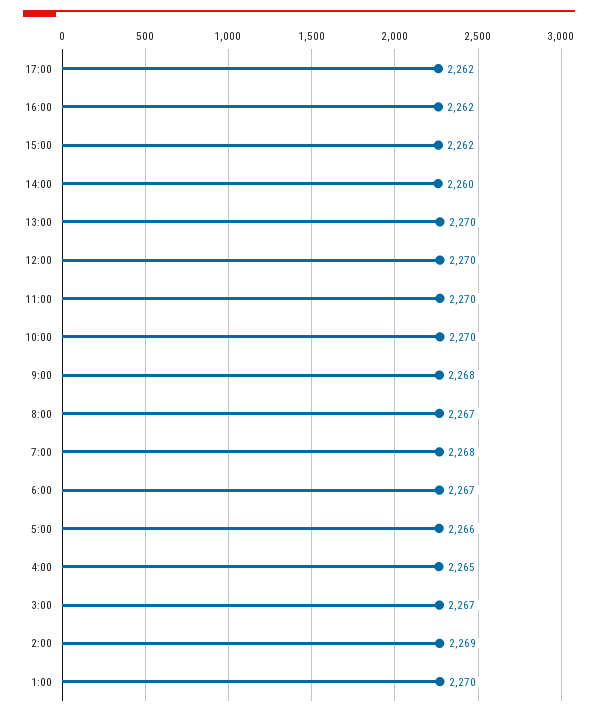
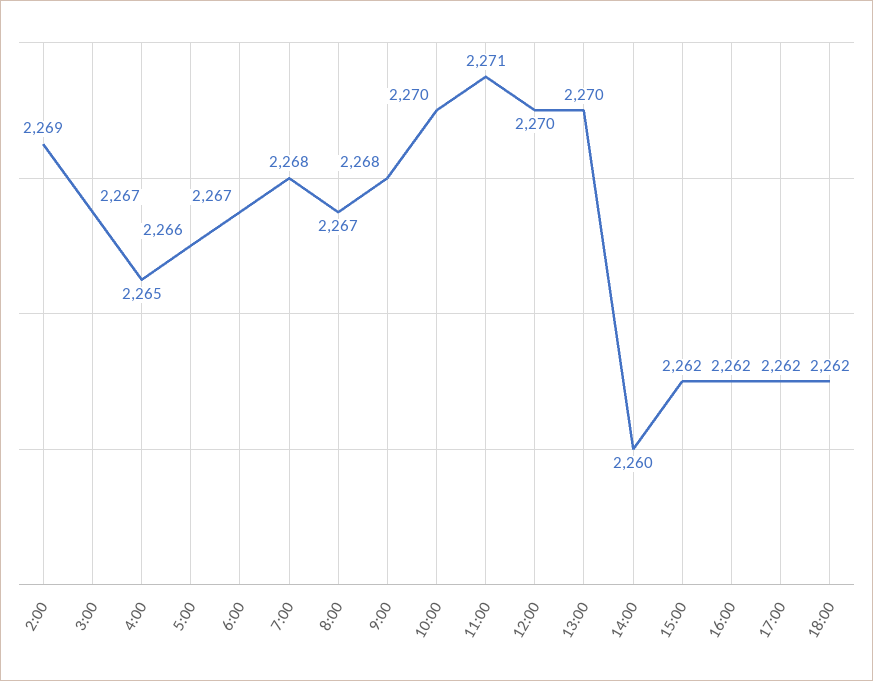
11:00: 2270 -> 2271
1:00: 2270 -> none
18:00: none -> 2262

